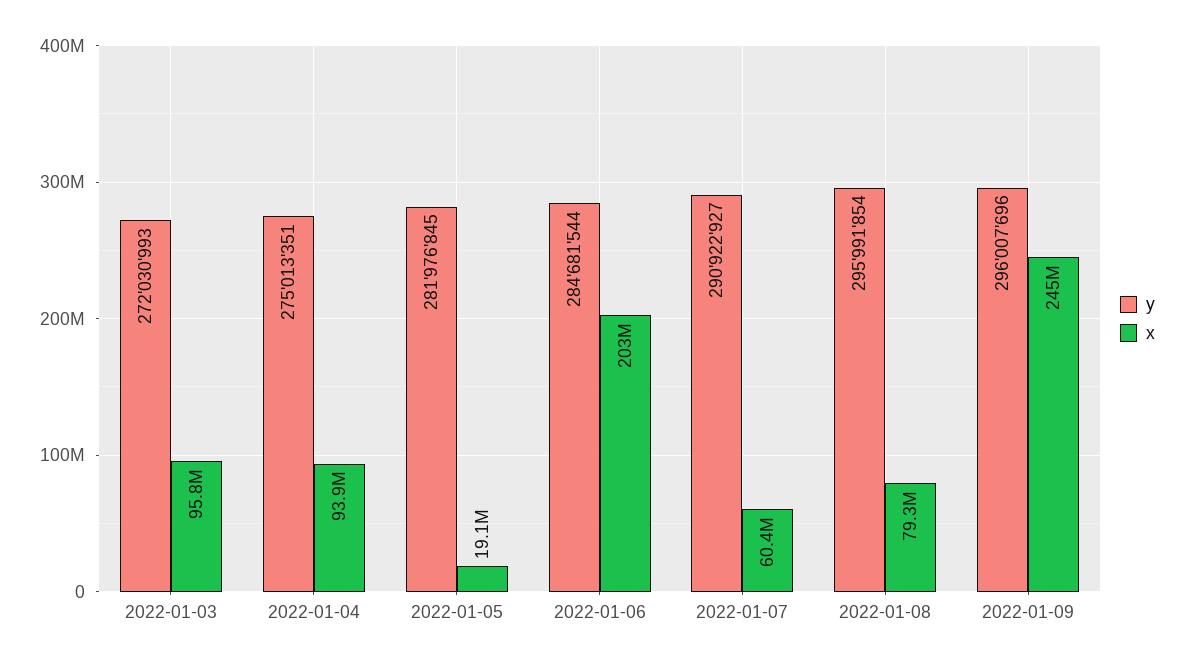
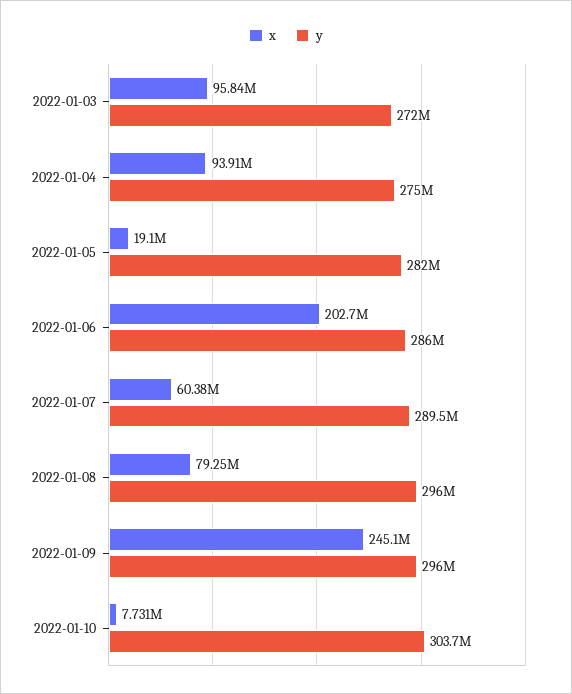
y, 2022-01-06: 284681544 -> 286000000
y, 2022-01-07: 290922927 -> 289500000
x, 2022-01-10: none -> 7731000
y, 2022-01-10: none -> 303700000

